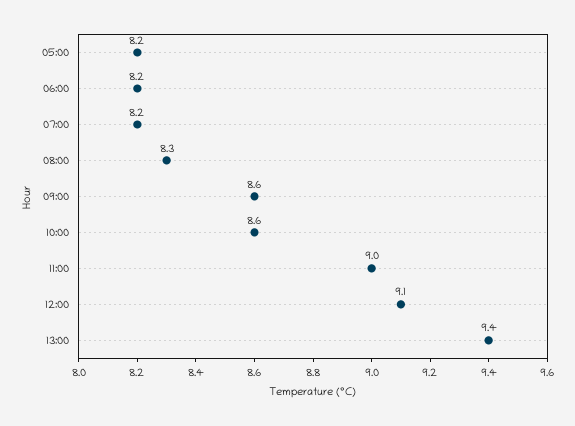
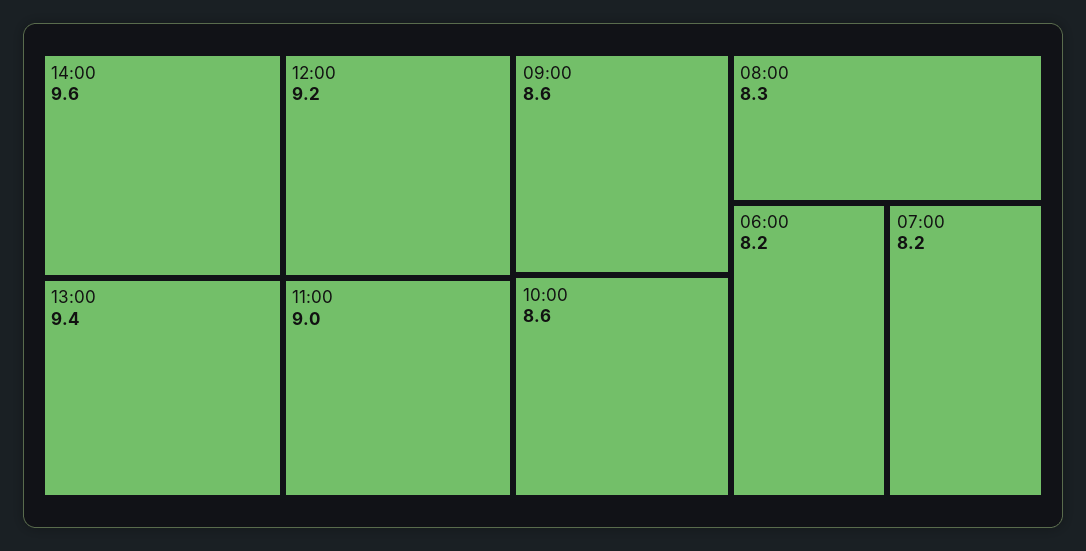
05:00: 8.2 -> none
12:00: 9.1 -> 9.2
14:00: none -> 9.6

